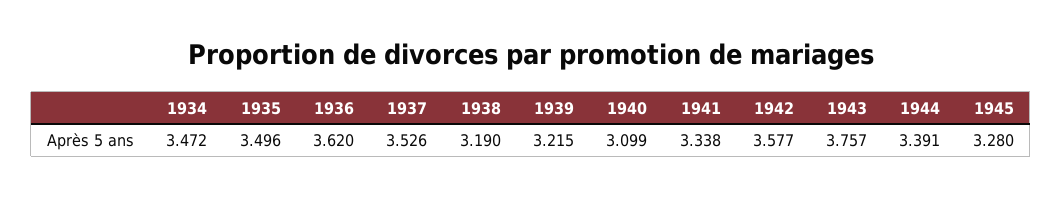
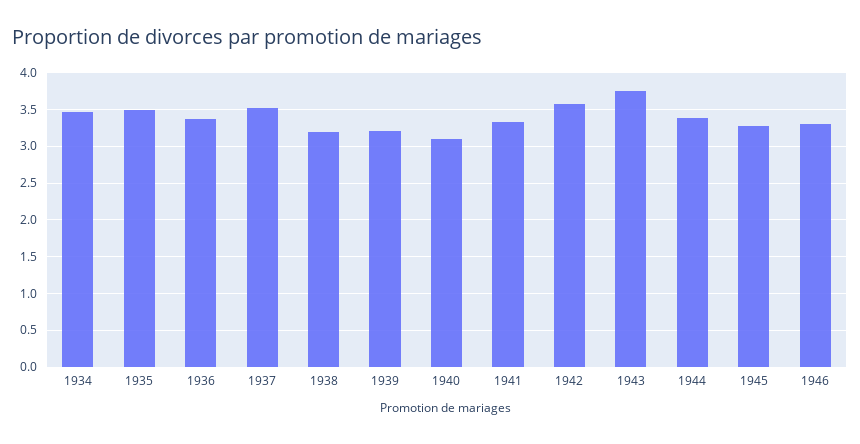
1936: 3.62 -> 3.4
1946: none -> 3.3

